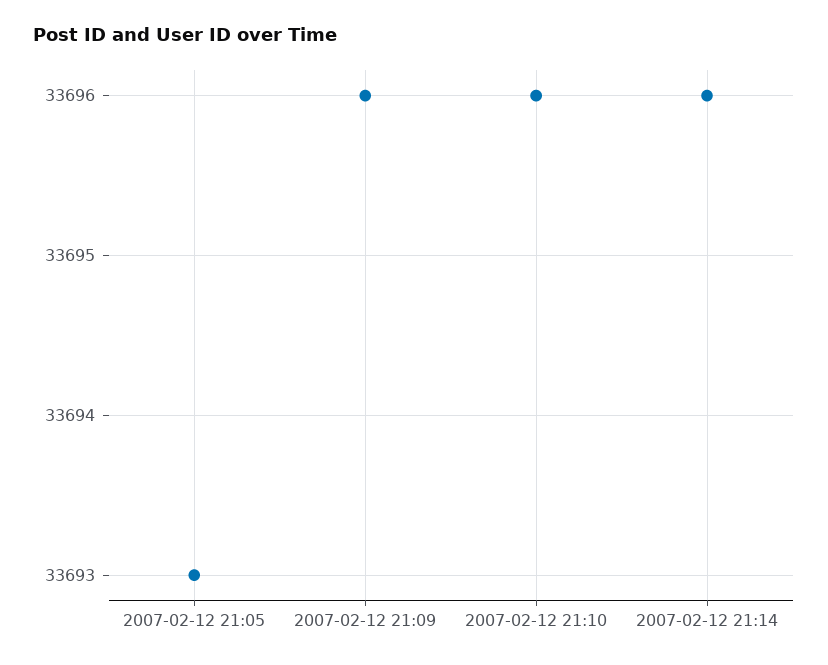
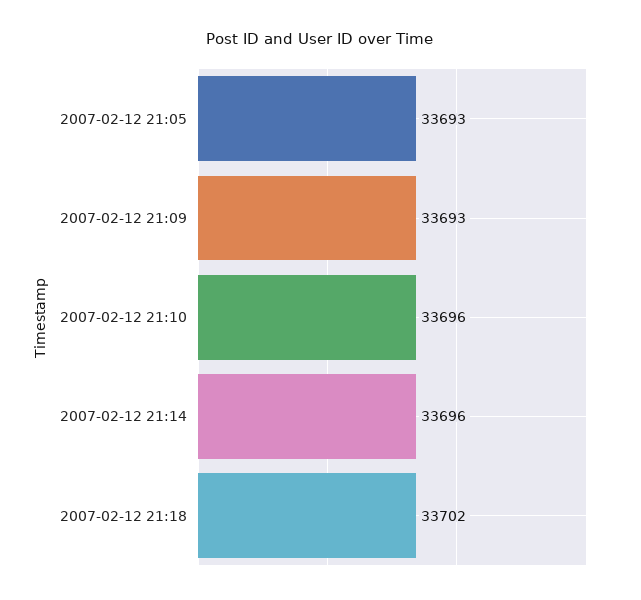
2007-02-12 21:09: 33696 -> 33693
2007-02-12 21:18: none -> 33702

